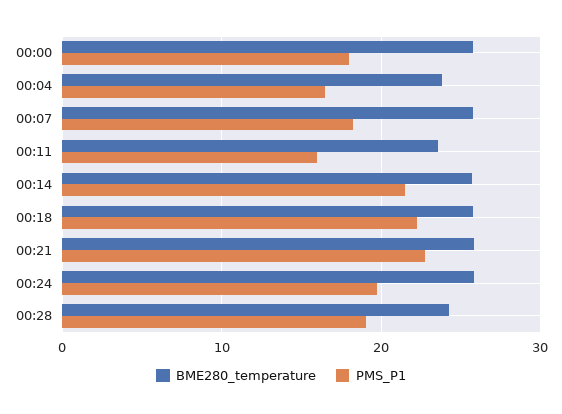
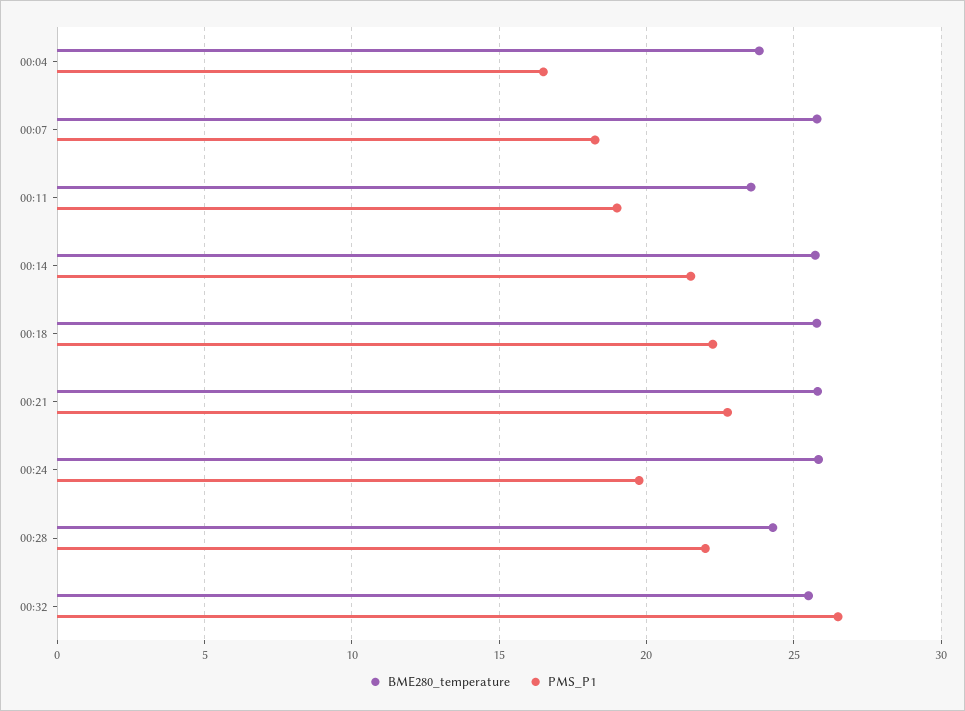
BME280_temperature, 00:00: 26 -> none
PMS_P1, 00:00: 18 -> none
PMS_P1, 00:11: 16 -> 19
PMS_P1, 00:28: 19 -> 22
BME280_temperature, 00:32: none -> 25.5
PMS_P1, 00:32: none -> 26.5

